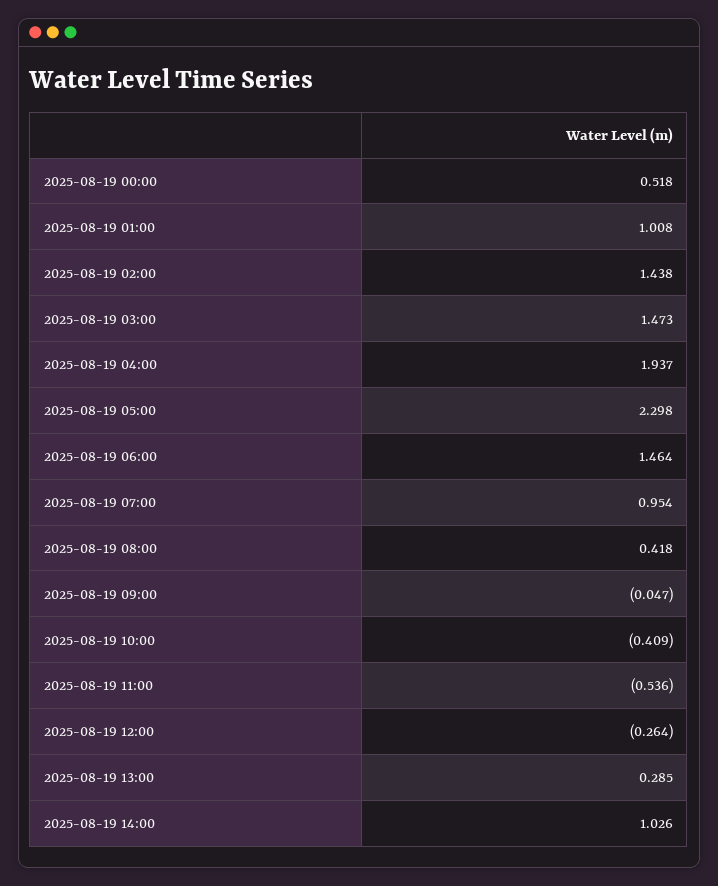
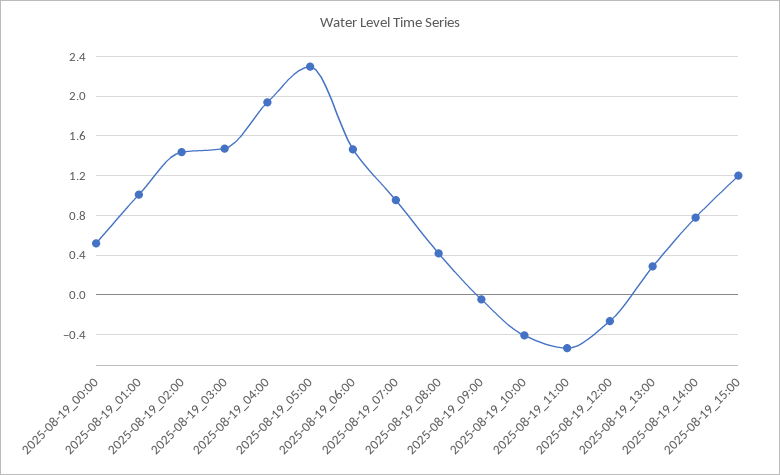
2025-08-19 14:00: 1.026 -> 0.8
2025-08-19_15:00: none -> 1.2

